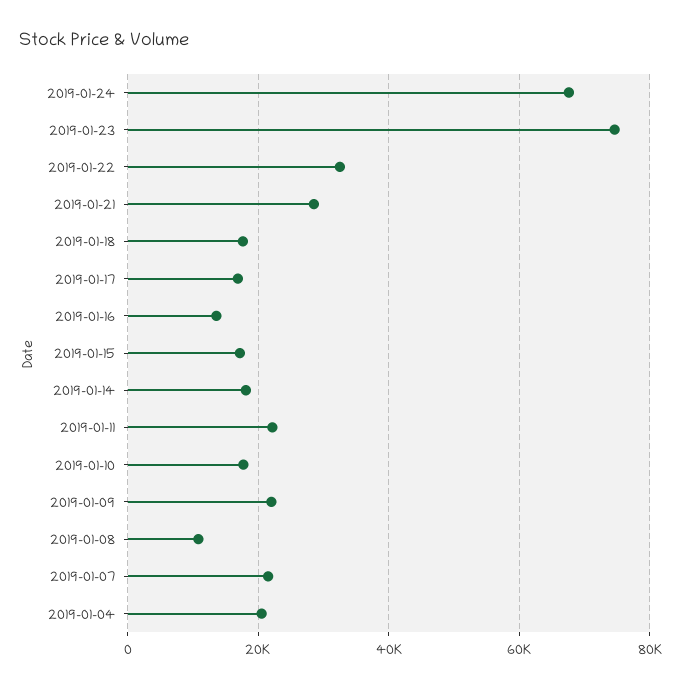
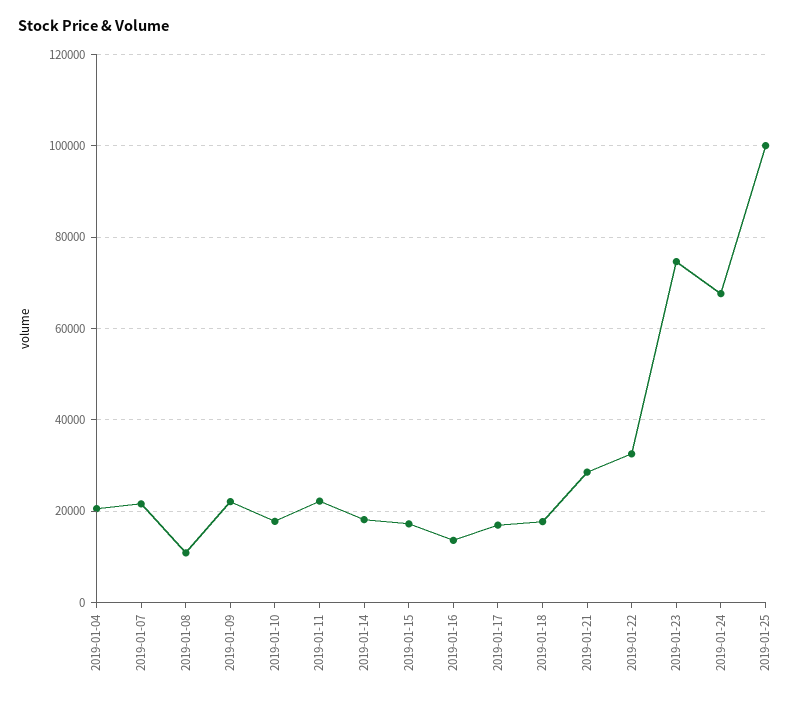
2019-01-25: none -> 100000

